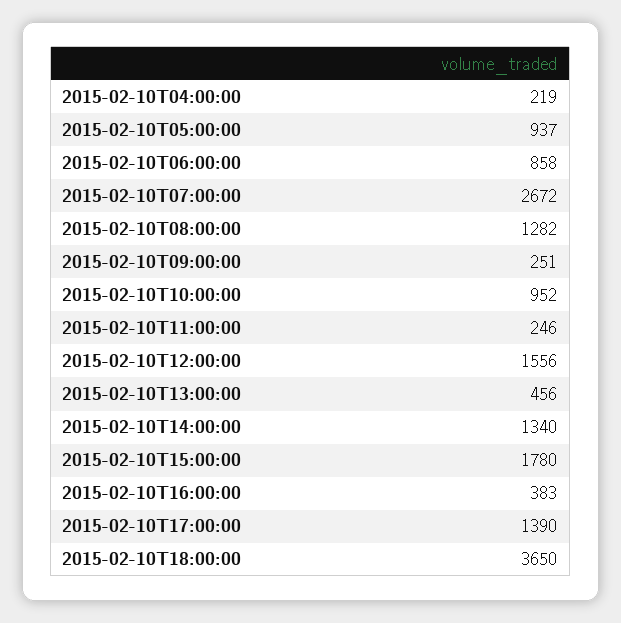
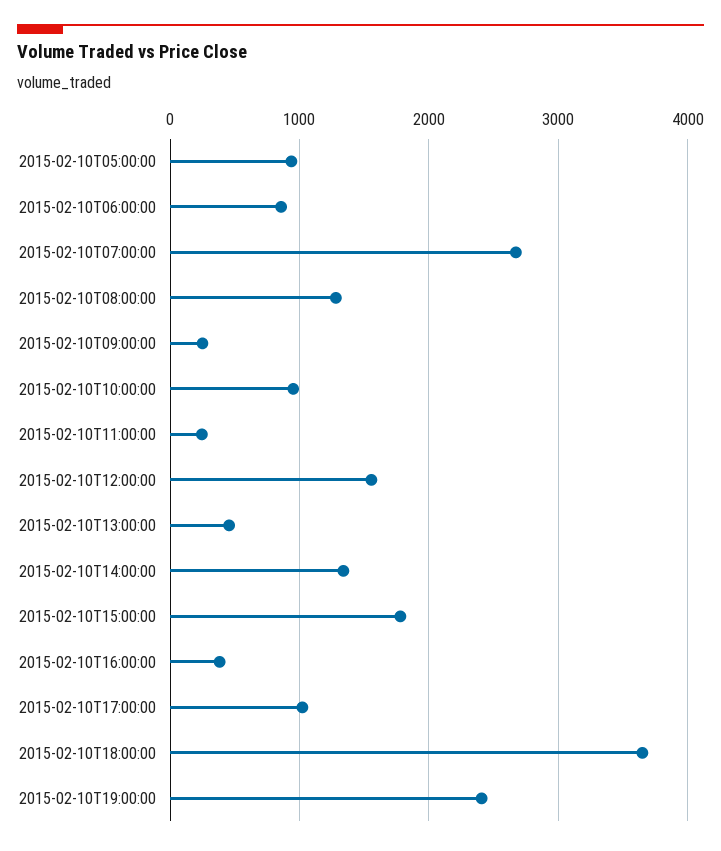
2015-02-10T04:00:00: 219 -> none
2015-02-10T17:00:00: 1390 -> 1000
2015-02-10T19:00:00: none -> 2400

